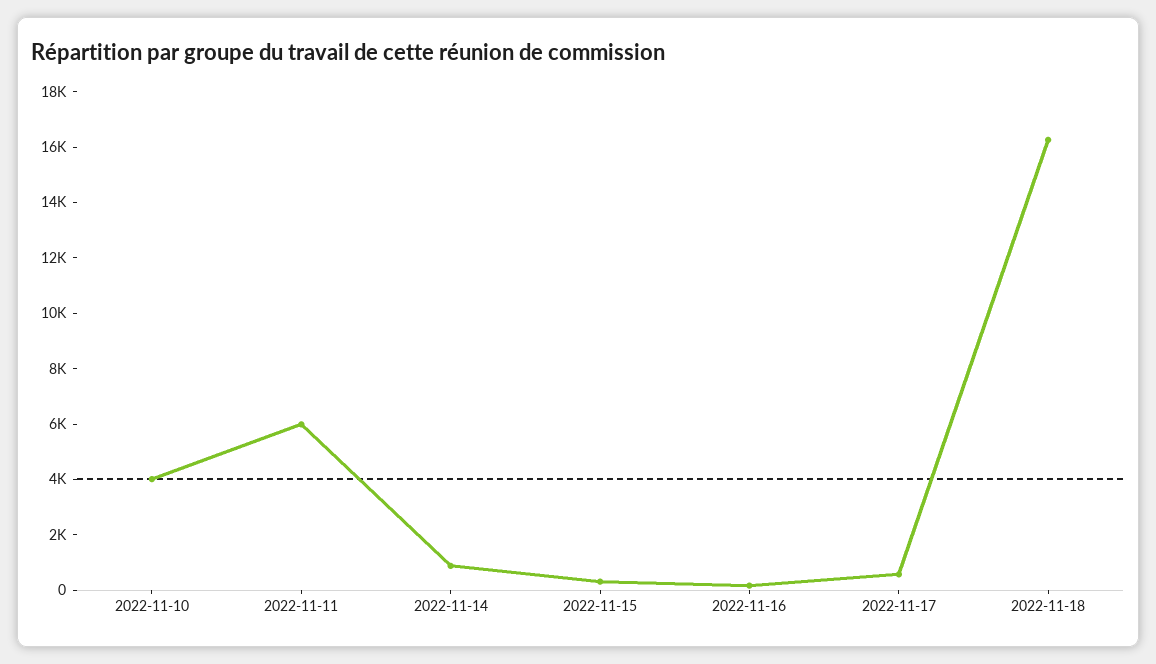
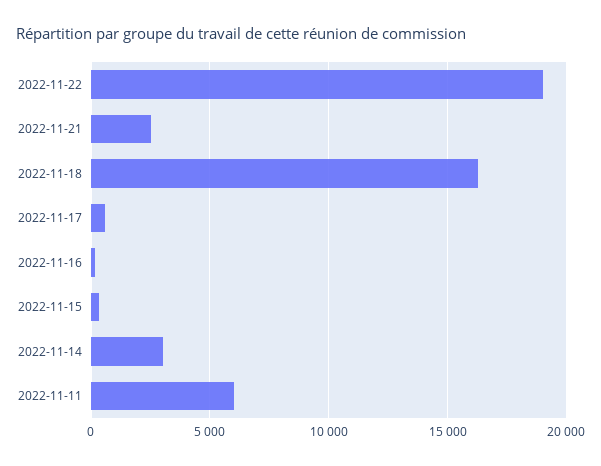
2022-11-10: 4000 -> none
2022-11-14: 1000 -> 3000
2022-11-22: none -> 19000
2022-11-21: none -> 2500

